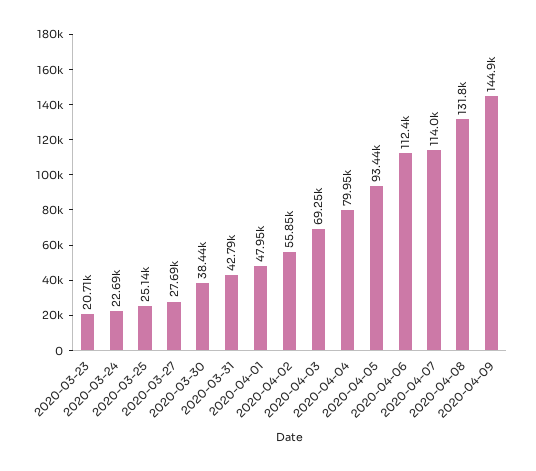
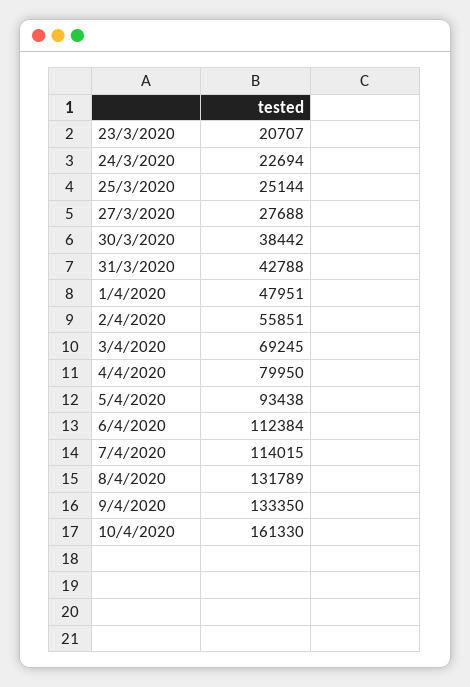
2020-04-09: 144900 -> 133350
10/4/2020: none -> 161330

